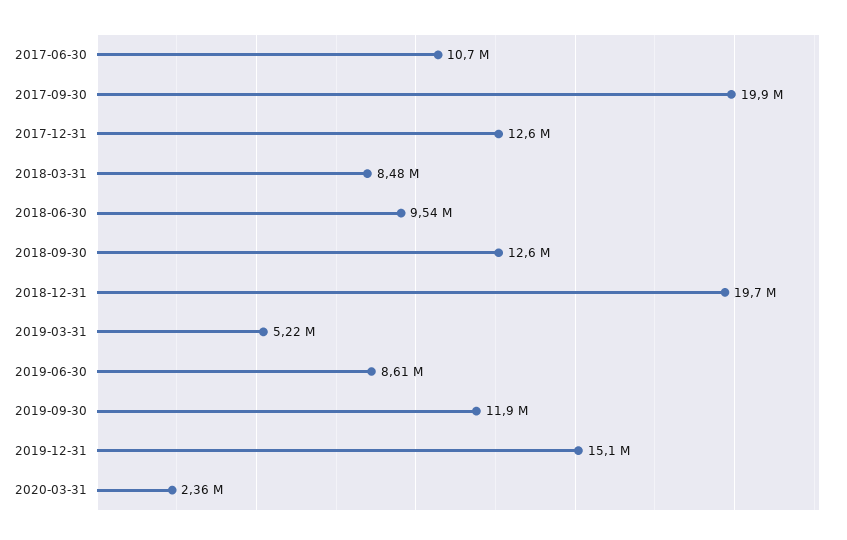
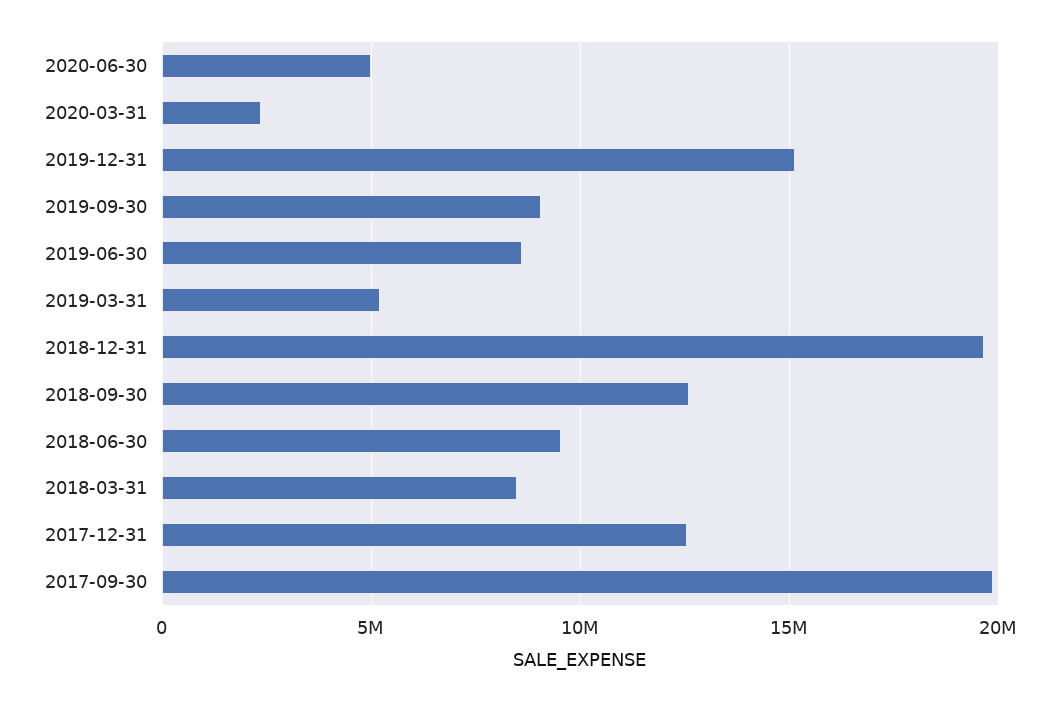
2017-06-30: 10700000 -> none
2019-09-30: 11900000 -> 9000000
2020-06-30: none -> 5000000

